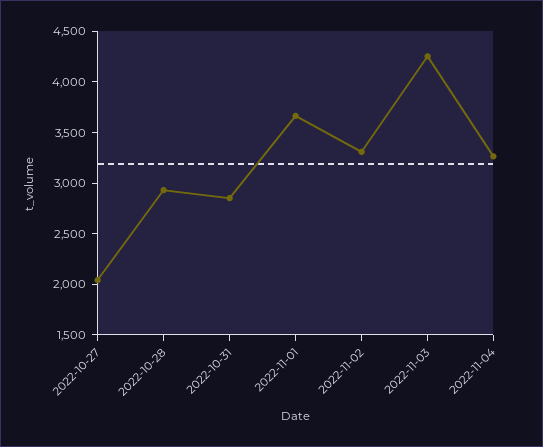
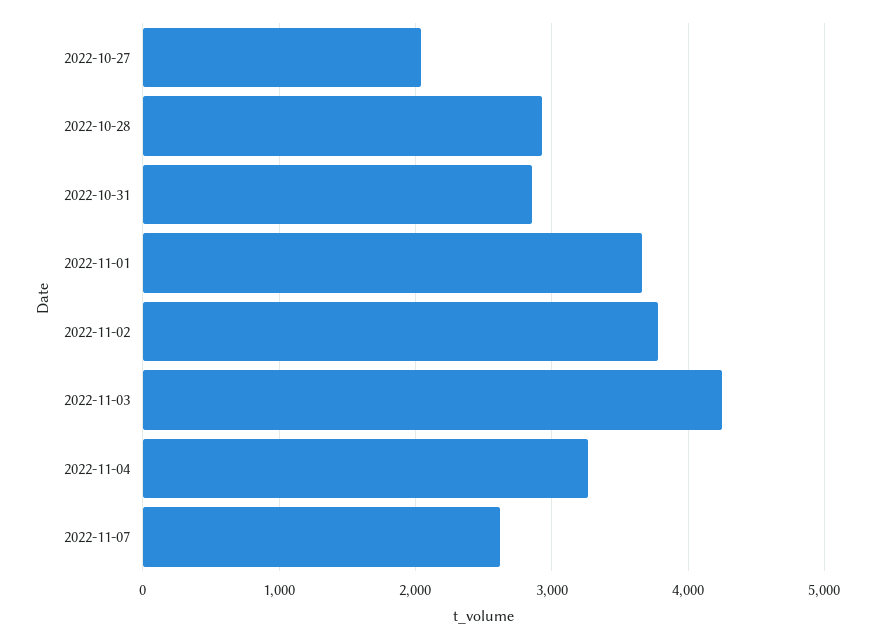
2022-11-02: 3300 -> 3800
2022-11-07: none -> 2600

